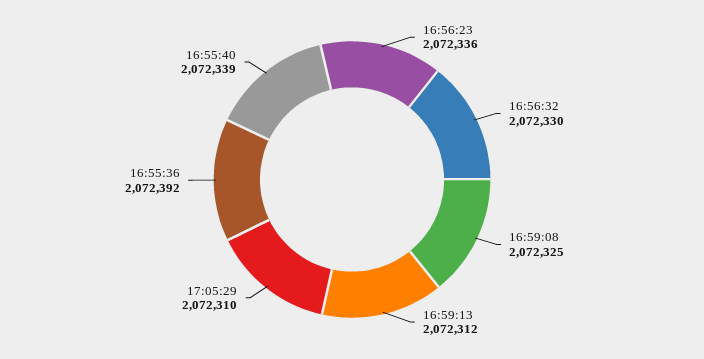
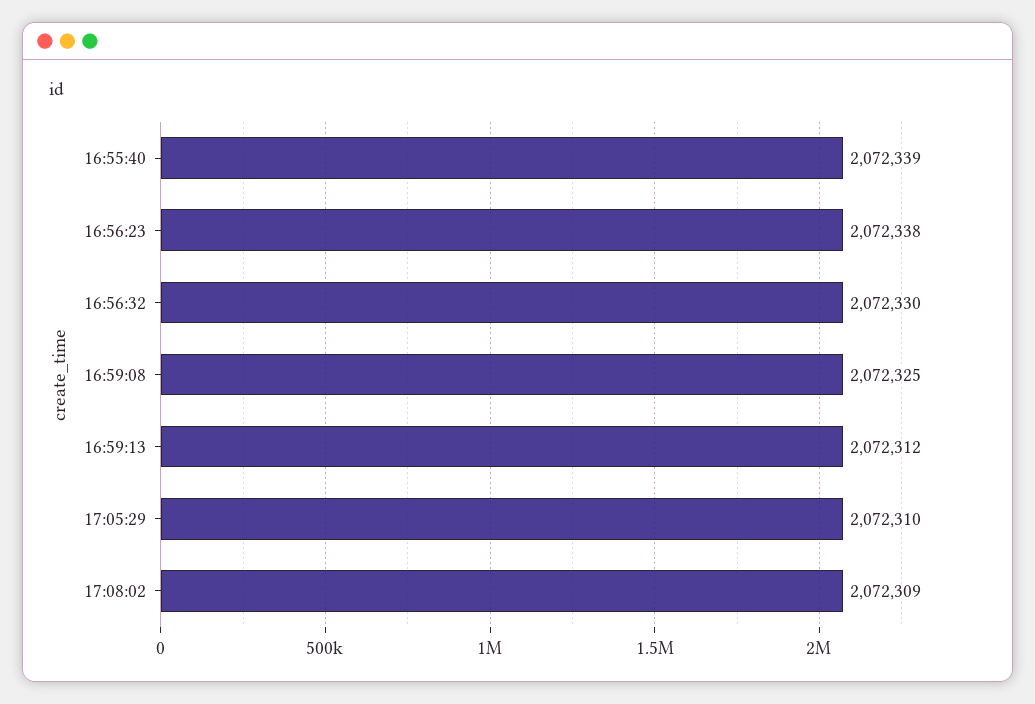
16:56:23: 2072336 -> 2072338
16:55:36: 2072392 -> none
17:08:02: none -> 2072309

